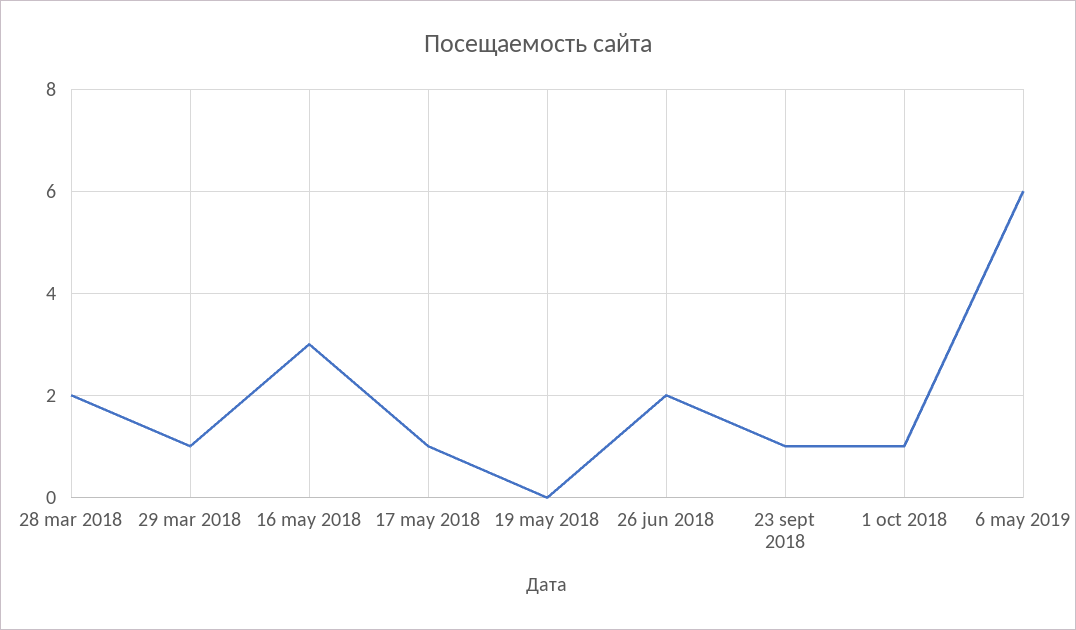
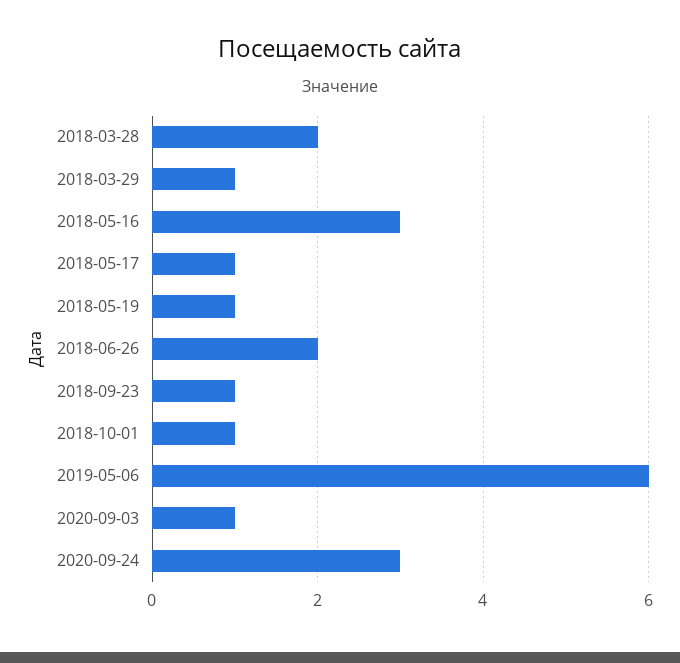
19 may 2018: 0 -> 1
2020-09-03: none -> 1
2020-09-24: none -> 3

